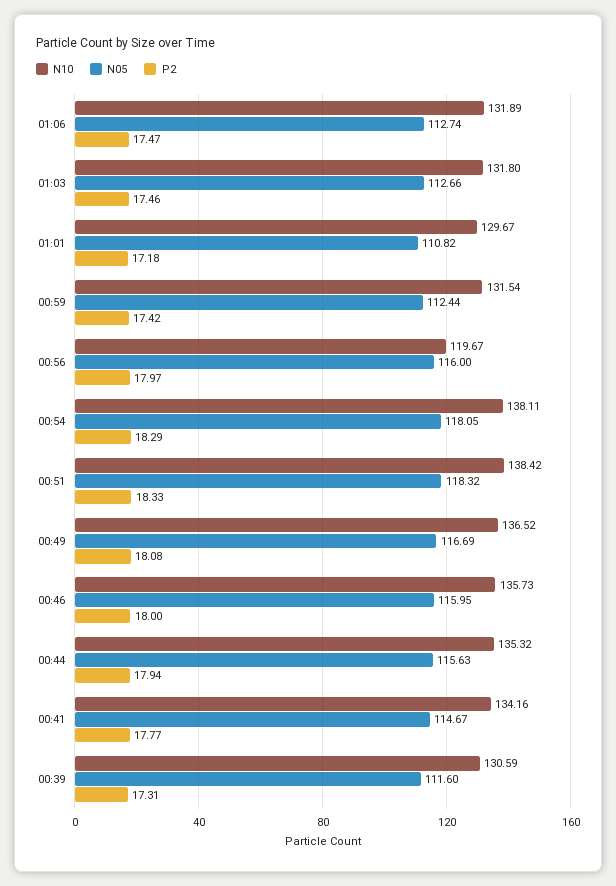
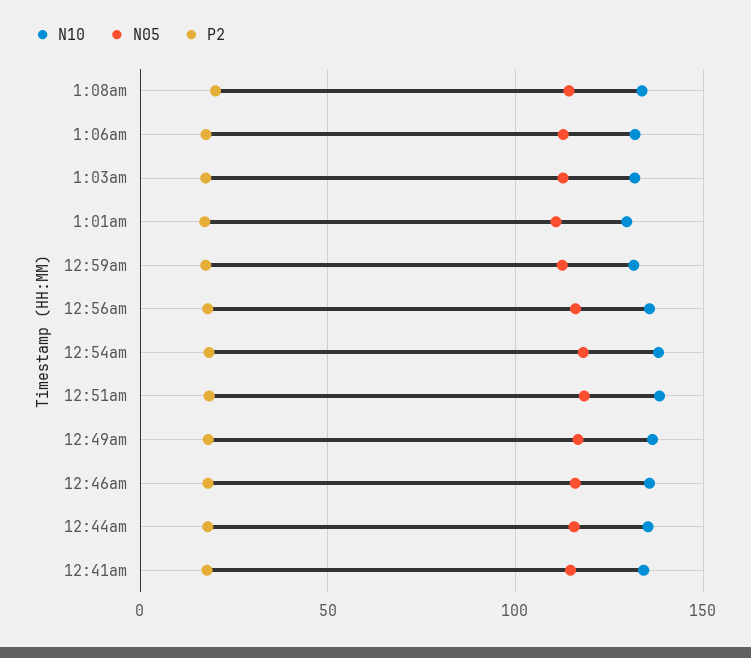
N10, 00:56: 119.67 -> 135
N10, 00:39: 130.59 -> none
N05, 00:39: 111.6 -> none
P2, 00:39: 17.31 -> none
N10, 1:08am: none -> 135
N05, 1:08am: none -> 115
P2, 1:08am: none -> 20

